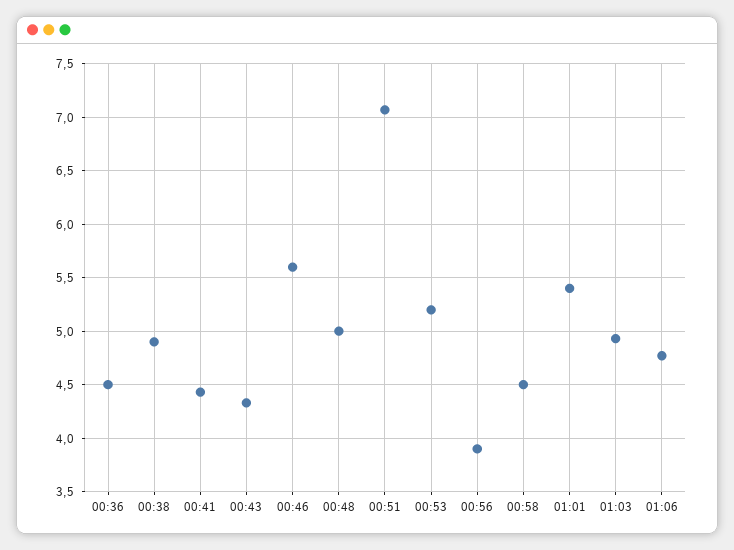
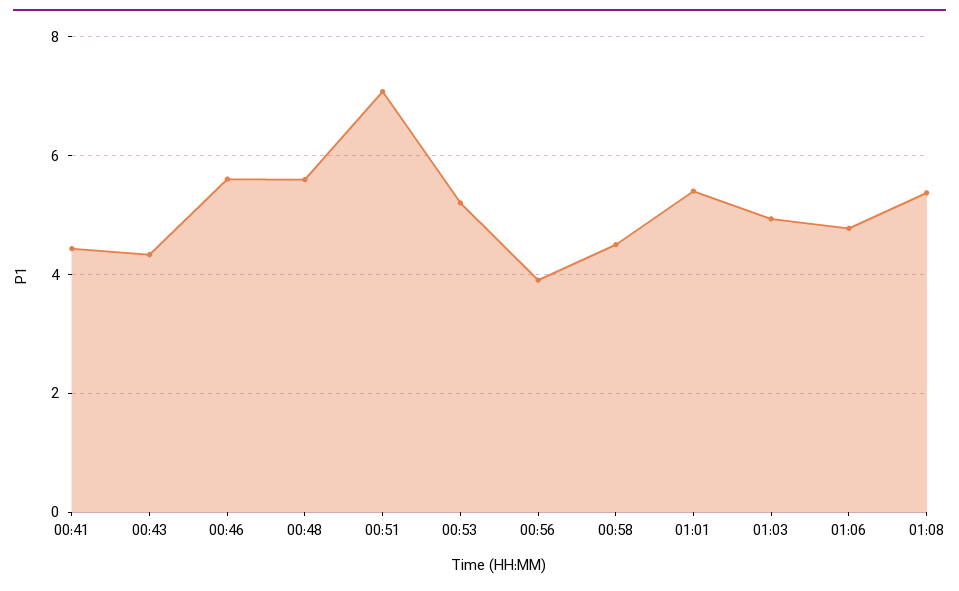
00:36: 4.5 -> none
00:38: 4.9 -> none
00:48: 5 -> 5.6
01:08: none -> 5.4

